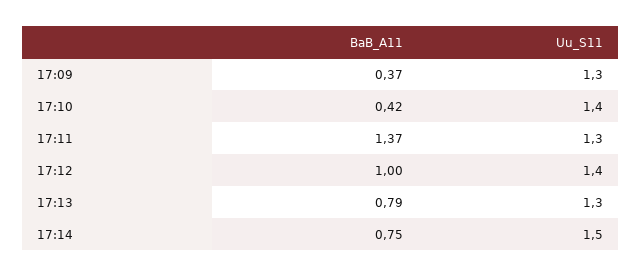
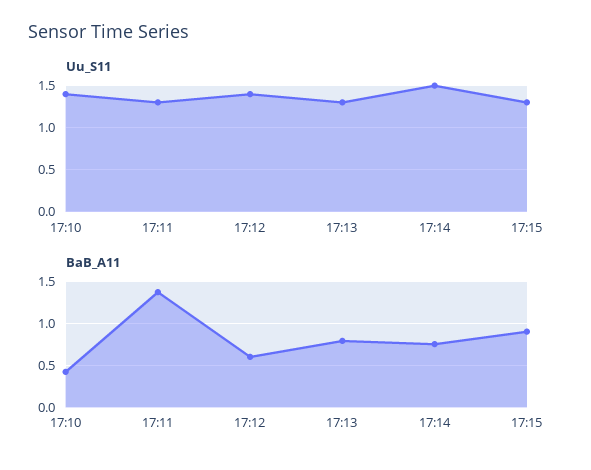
BaB_A11, 17:09: 0.37 -> none
Uu_S11, 17:09: 1.3 -> none
BaB_A11, 17:12: 1 -> 0.6
Uu_S11, 17:15: none -> 1.3
BaB_A11, 17:15: none -> 0.9

